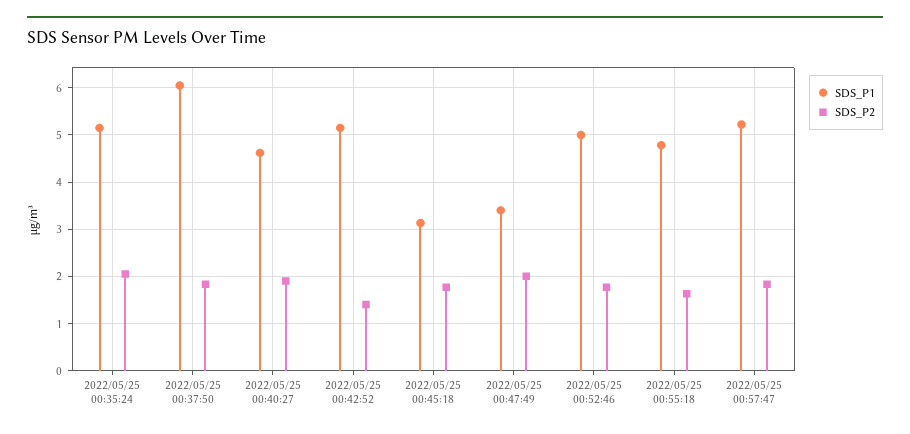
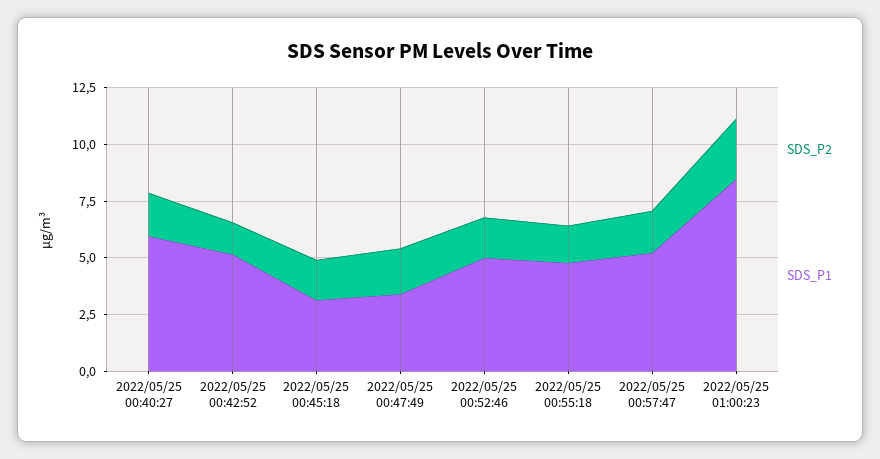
SDS_P1, 2022/05/25 00:35:24: 5.2 -> none
SDS_P2, 2022/05/25 00:35:24: 2 -> none
SDS_P1, 2022/05/25 00:37:50: 6 -> none
SDS_P2, 2022/05/25 00:37:50: 1.8 -> none
SDS_P1, 2022/05/25 00:40:27: 4.6 -> 6
SDS_P2, 2022/05/25 01:00:23: none -> 2.5
SDS_P1, 2022/05/25 01:00:23: none -> 8.5

